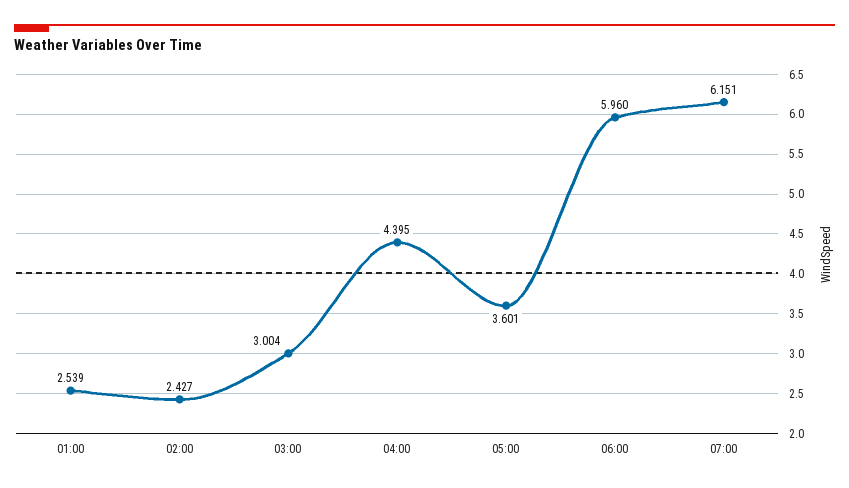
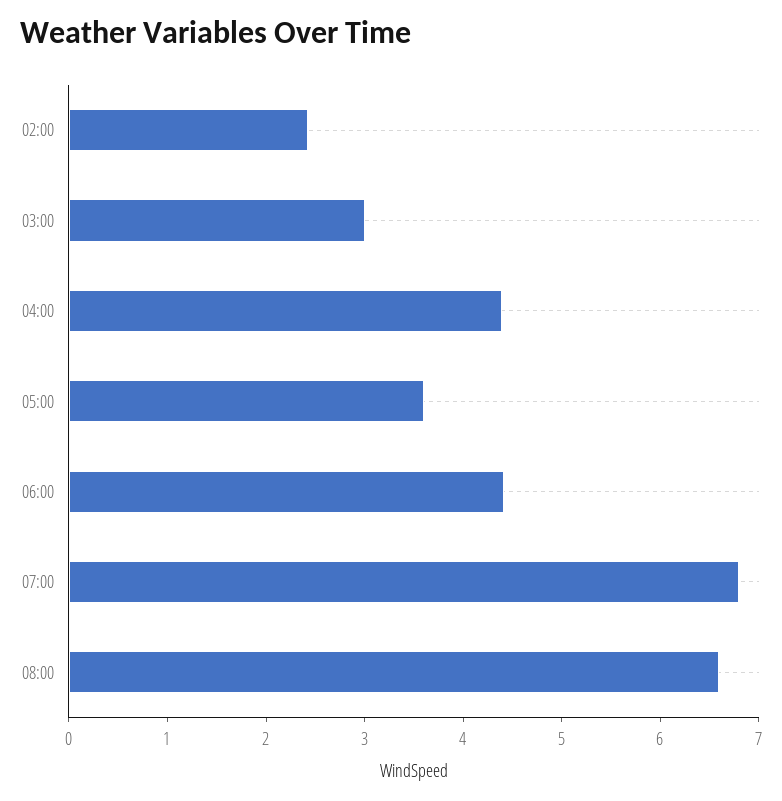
01:00: 2.539 -> none
06:00: 5.96 -> 4.4
07:00: 6.151 -> 6.8
08:00: none -> 6.6

